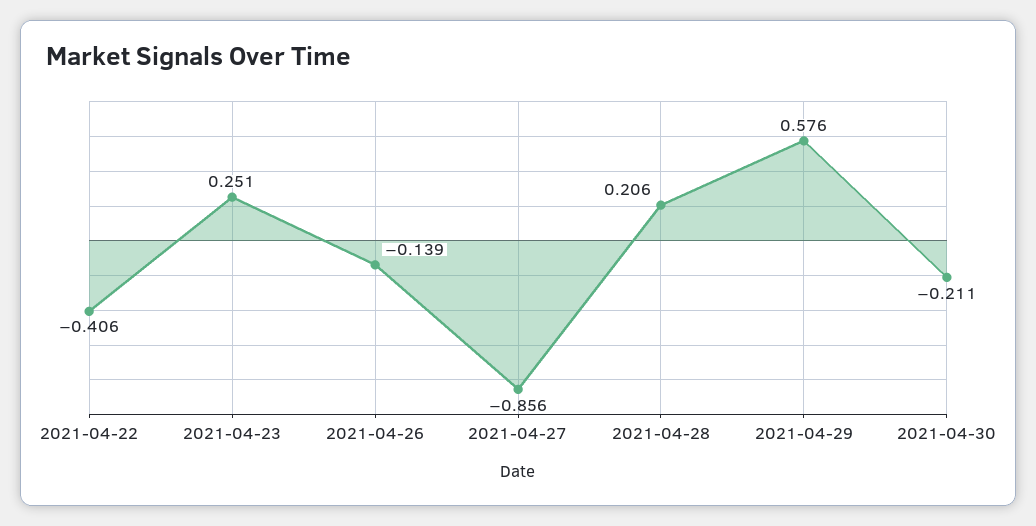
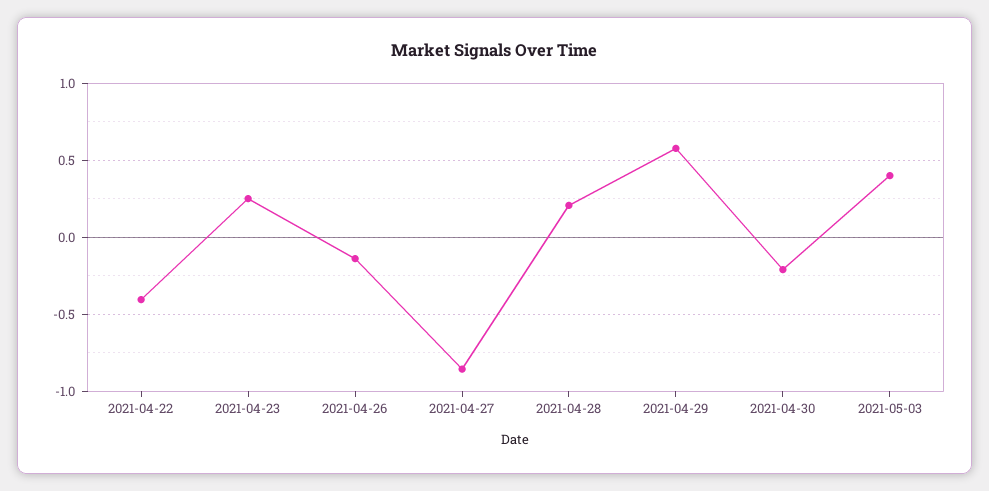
2021-05-03: none -> 0.4

